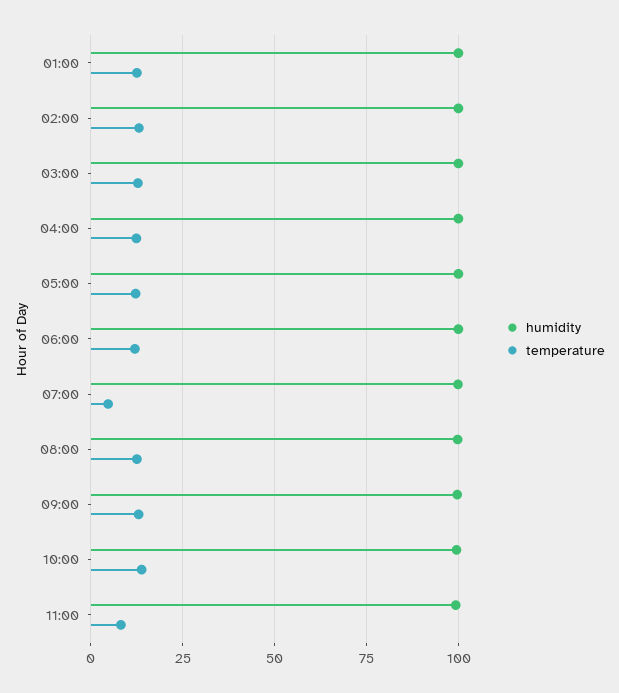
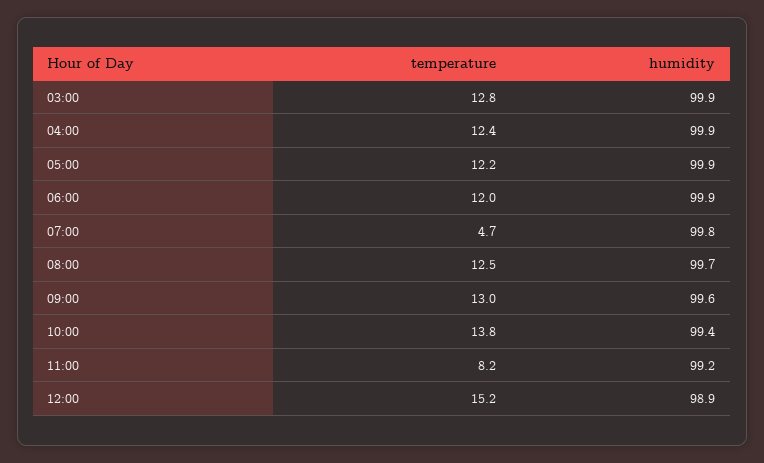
humidity, 01:00: 100 -> none
temperature, 01:00: 12.5 -> none
humidity, 02:00: 100 -> none
temperature, 02:00: 12.5 -> none
temperature, 12:00: none -> 15.2
humidity, 12:00: none -> 98.9

